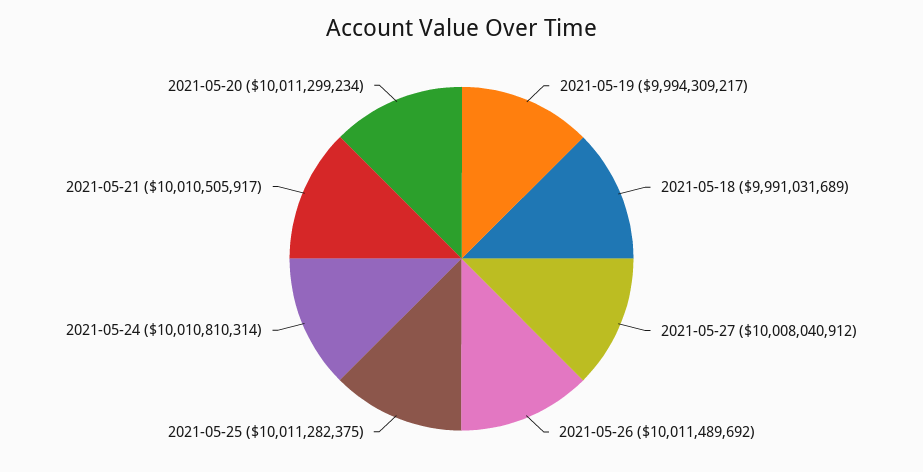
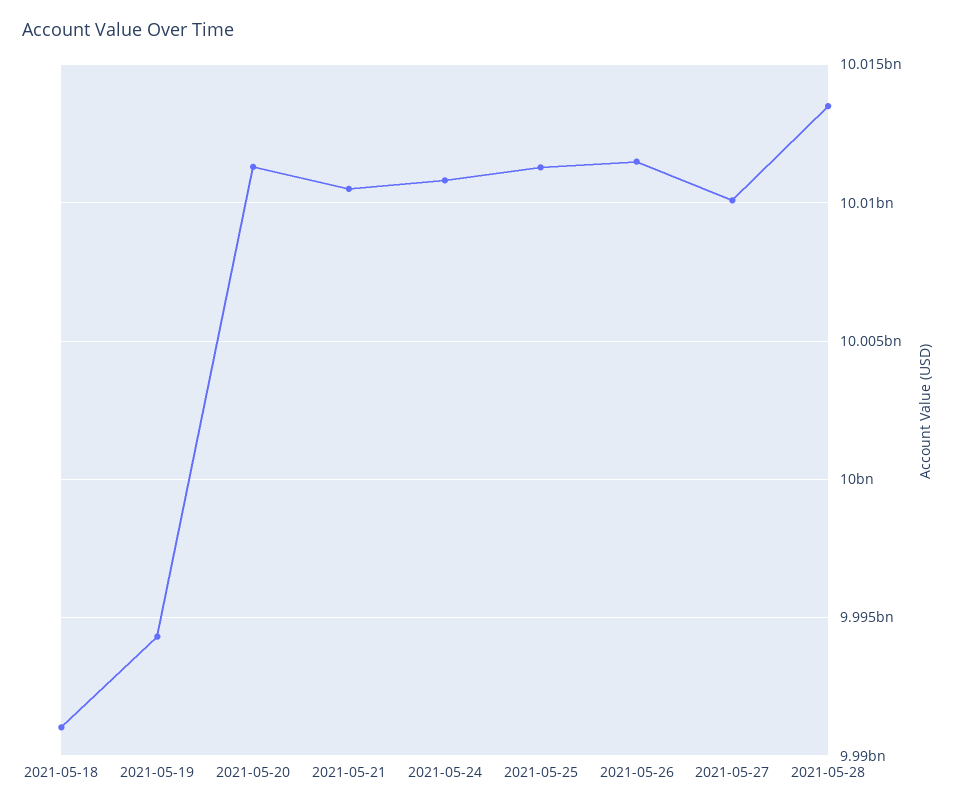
2021-05-27: 10008040912 -> 10010000000
2021-05-28: none -> 10013500000

